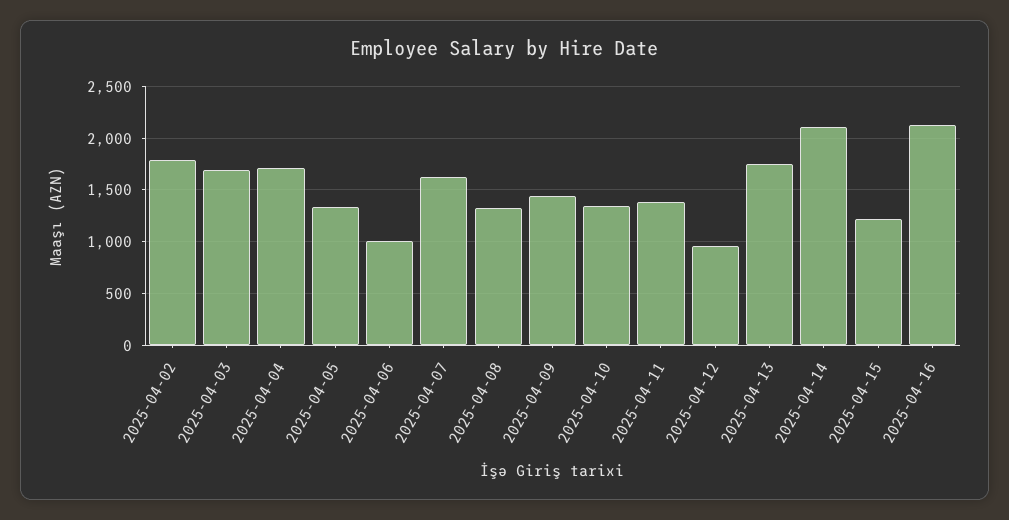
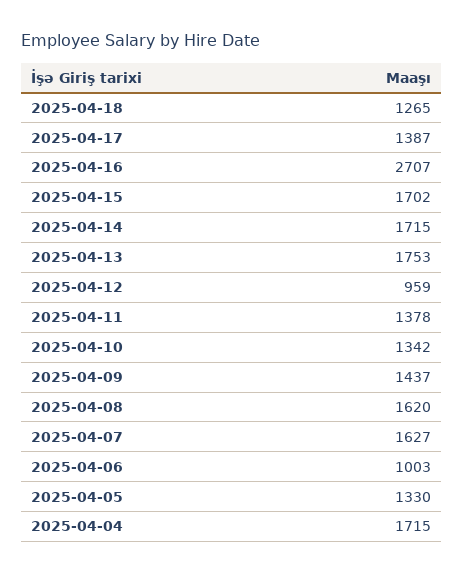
2025-04-02: 1800 -> none
2025-04-03: 1700 -> none
2025-04-08: 1300 -> 1620
2025-04-14: 2100 -> 1715
2025-04-15: 1200 -> 1702
2025-04-16: 2100 -> 2707
2025-04-18: none -> 1265
2025-04-17: none -> 1387

